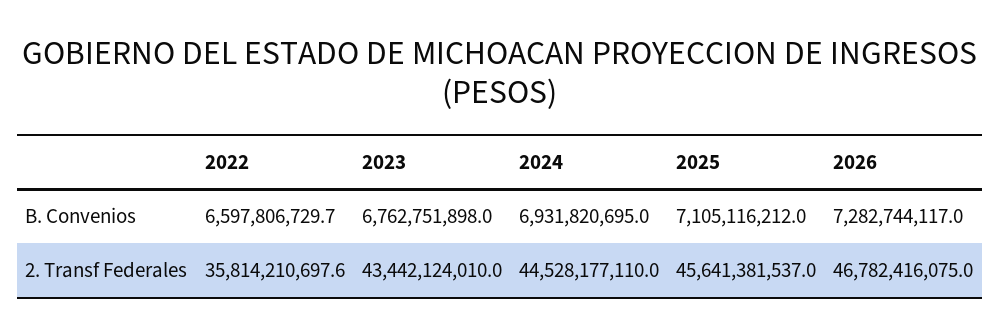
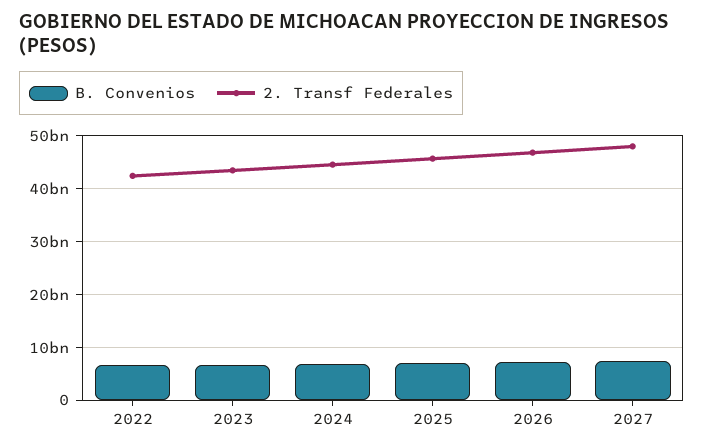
2. Transf Federales, 2022: 35814210697.6 -> 42000000000
B. Convenios, 2027: none -> 8000000000
2. Transf Federales, 2027: none -> 48000000000

